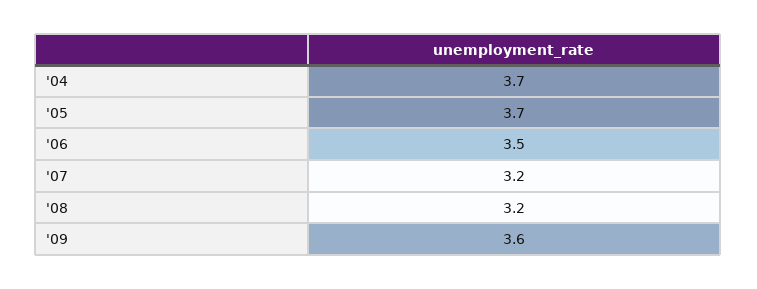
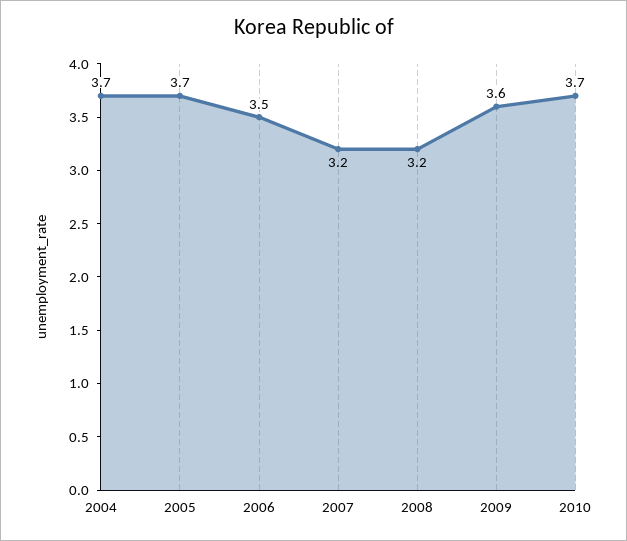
2010: none -> 3.7

